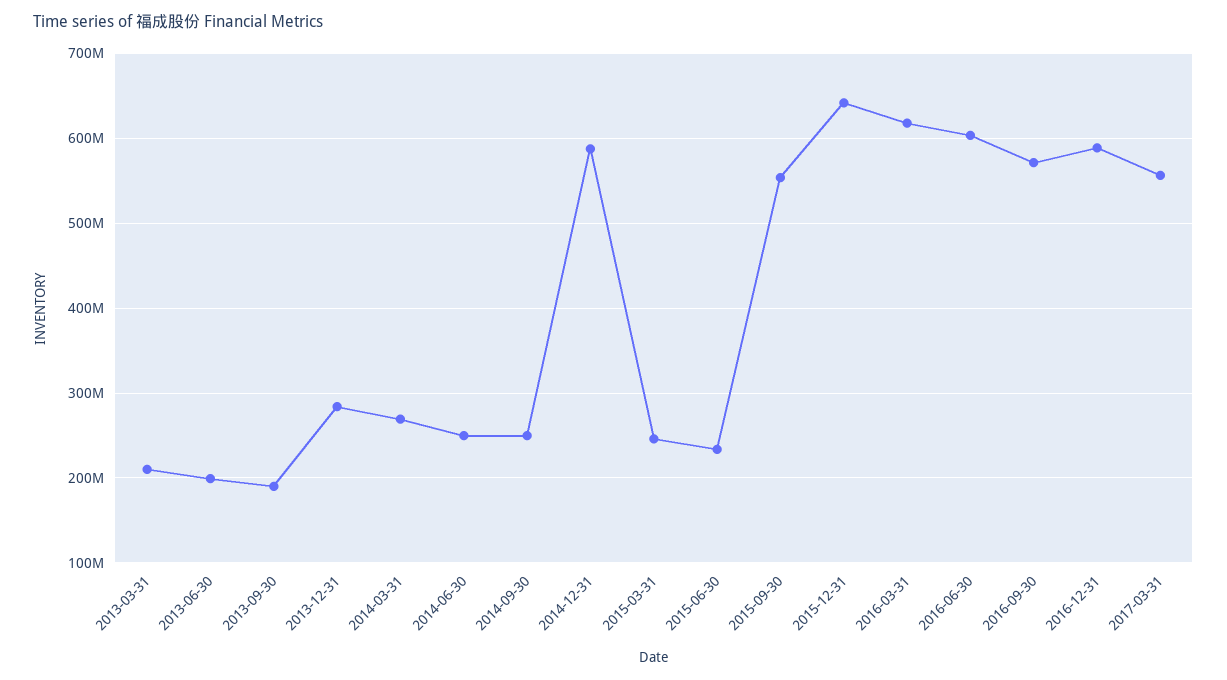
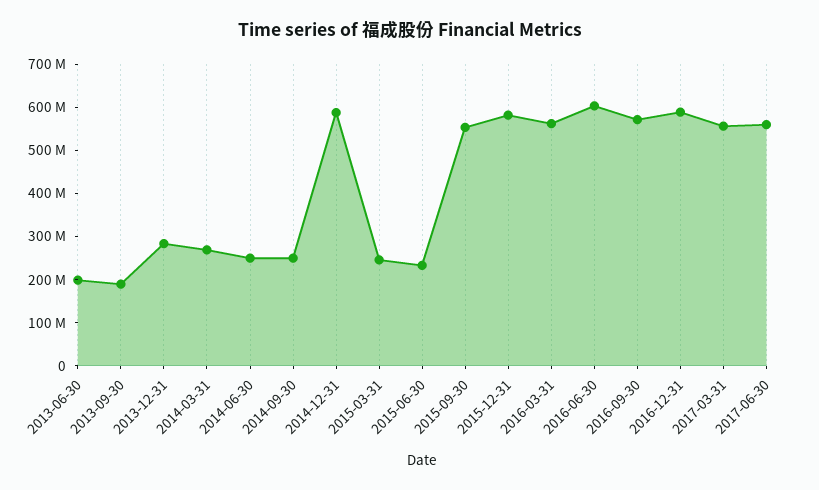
2013-03-31: 210000000 -> none
2015-12-31: 640000000 -> 580000000
2016-03-31: 620000000 -> 560000000
2017-06-30: none -> 560000000

